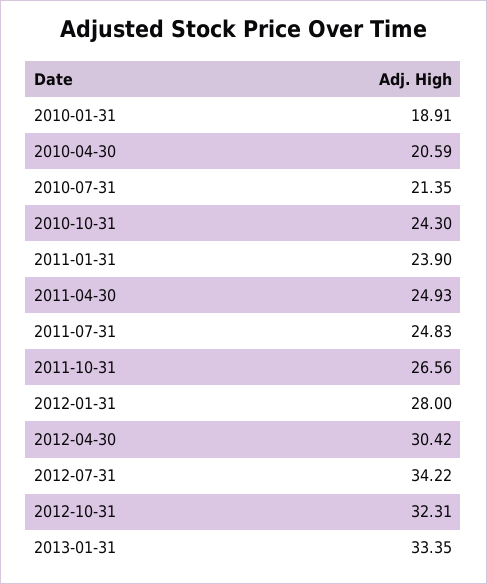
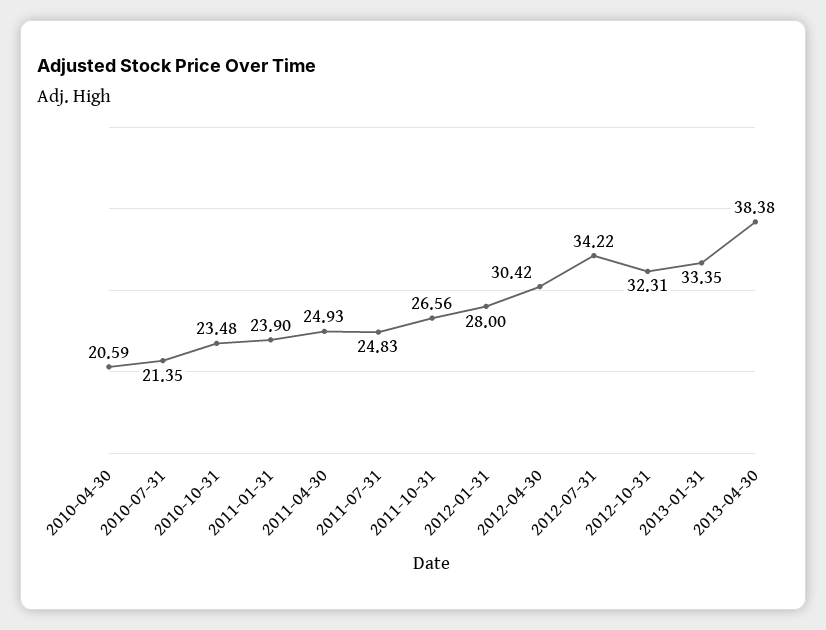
2010-01-31: 18.91 -> none
2010-10-31: 24.3 -> 23.48
2013-04-30: none -> 38.38

